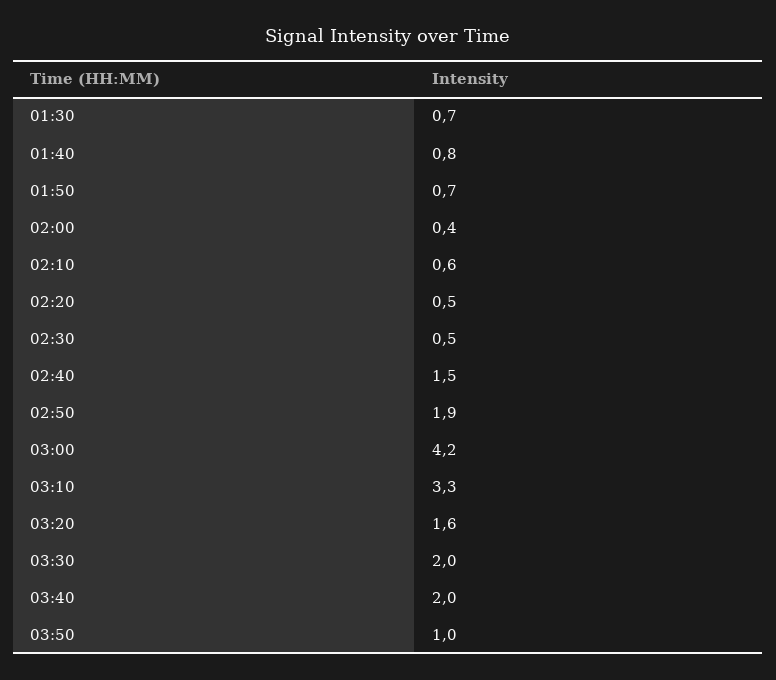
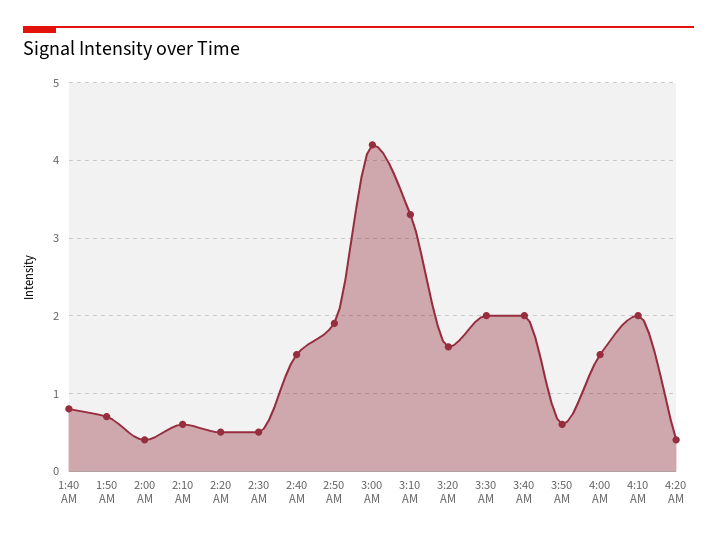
01:30: 0.7 -> none
03:50: 1 -> 0.6
4:00 AM: none -> 1.5
4:10 AM: none -> 2
4:20 AM: none -> 0.4

